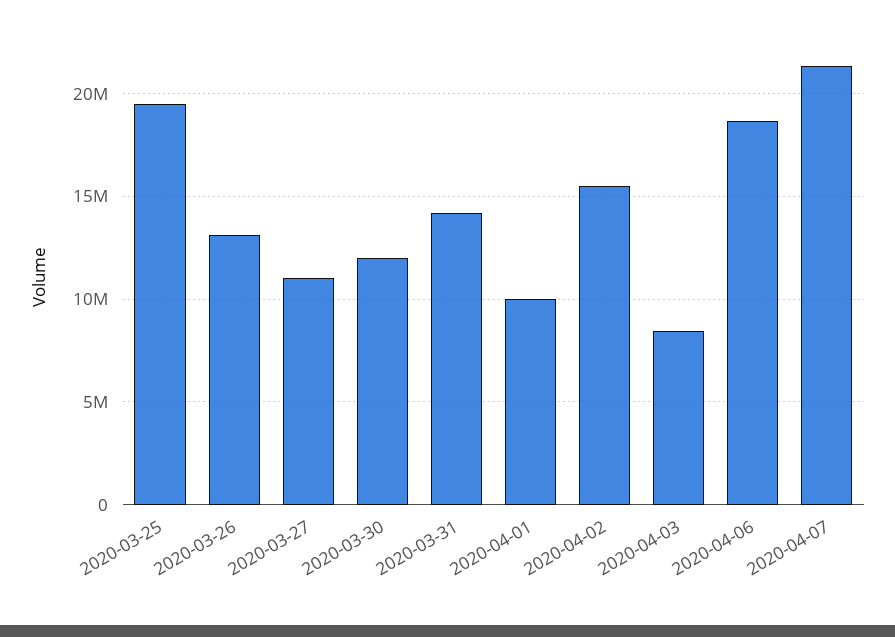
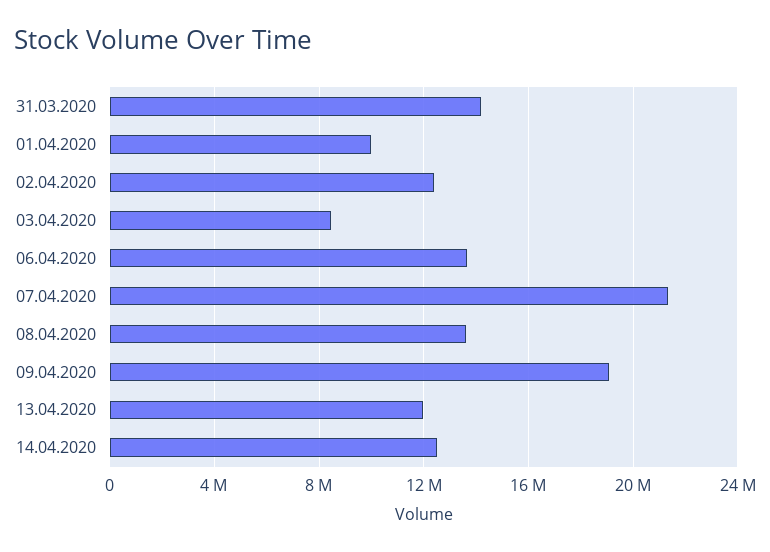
2020-03-25: 19500000 -> none
2020-03-26: 13000000 -> none
2020-03-27: 11000000 -> none
2020-03-30: 12000000 -> none
2020-04-02: 15500000 -> 12500000
2020-04-06: 18500000 -> 13500000
08.04.2020: none -> 13500000
09.04.2020: none -> 19000000
13.04.2020: none -> 12000000
14.04.2020: none -> 12500000

